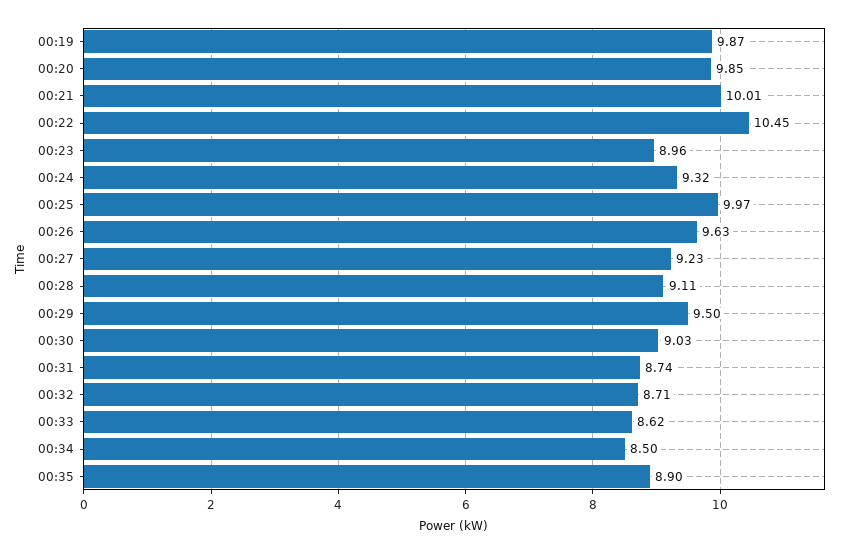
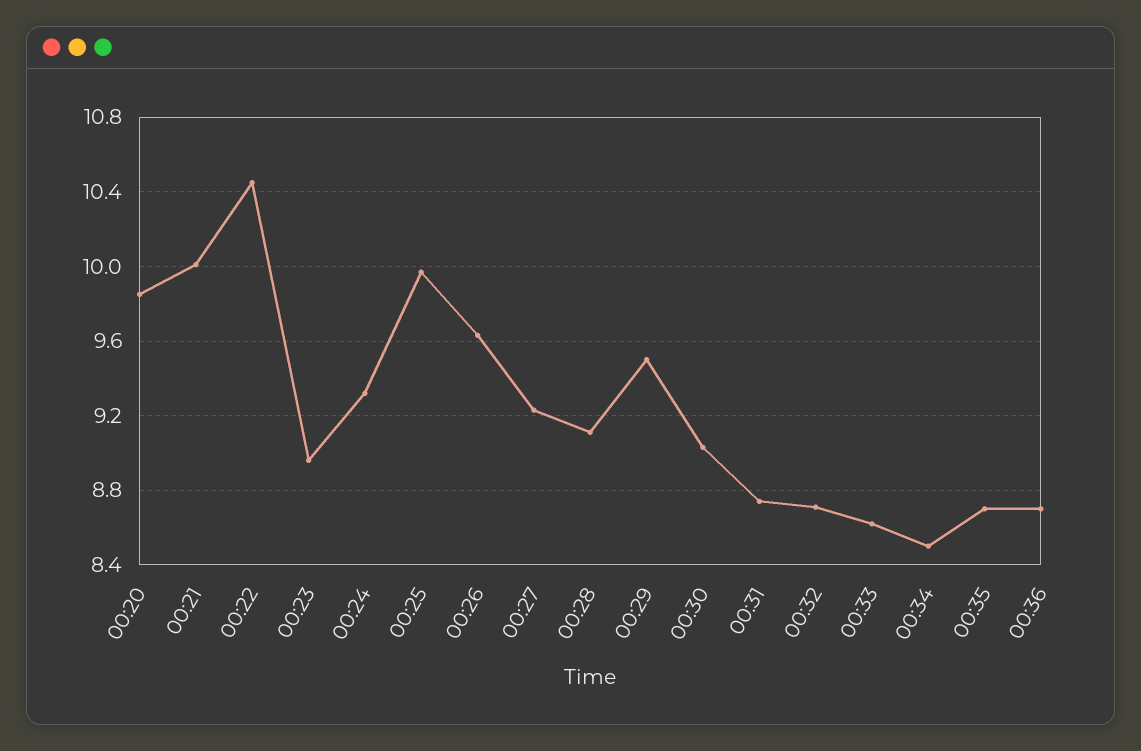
00:19: 9.87 -> none
00:35: 8.9 -> 8.7
00:36: none -> 8.7

